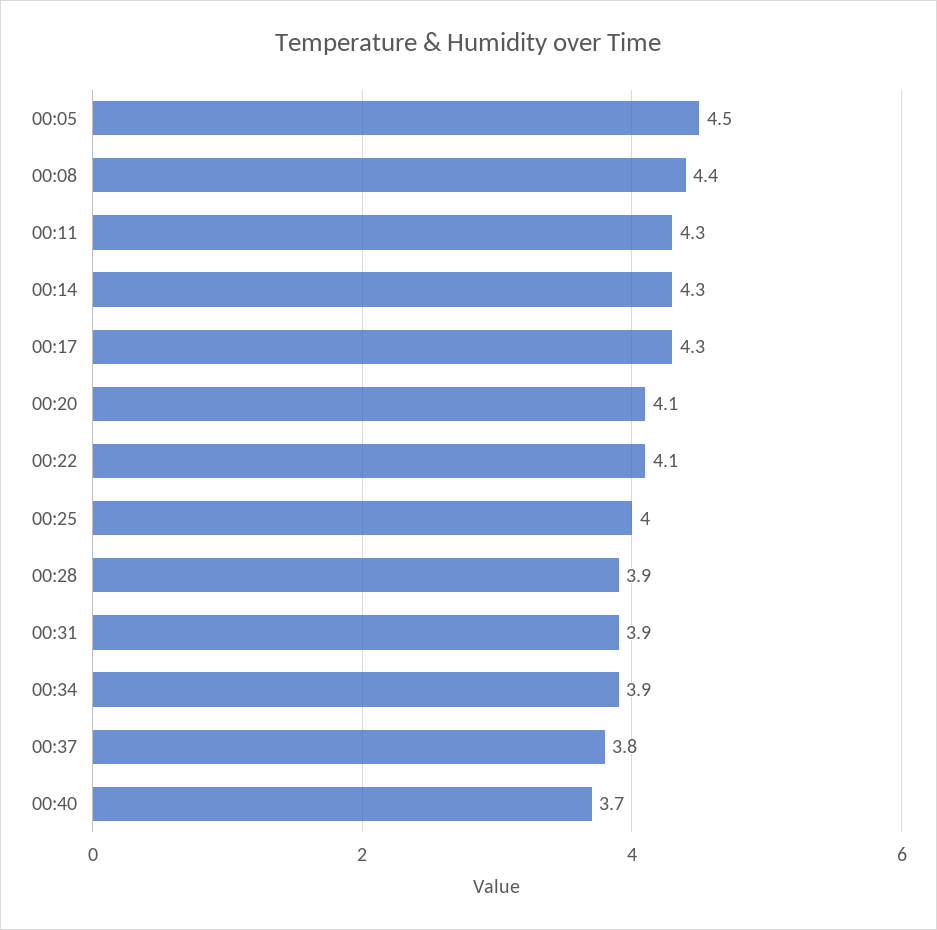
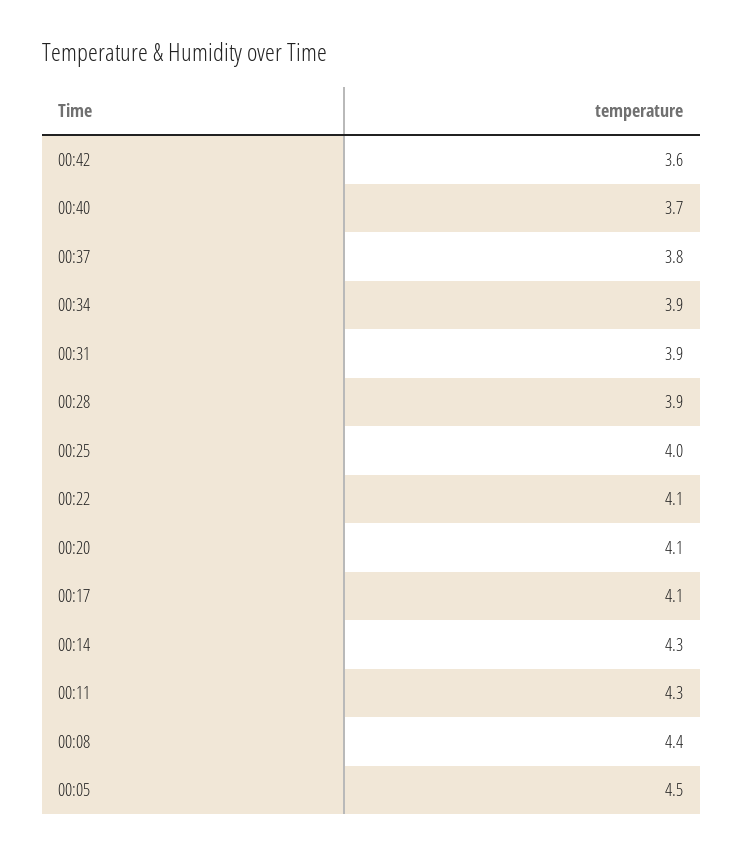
00:17: 4.3 -> 4.1
00:42: none -> 3.6

